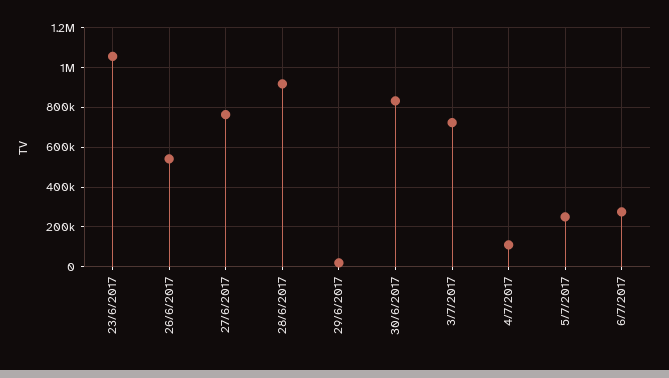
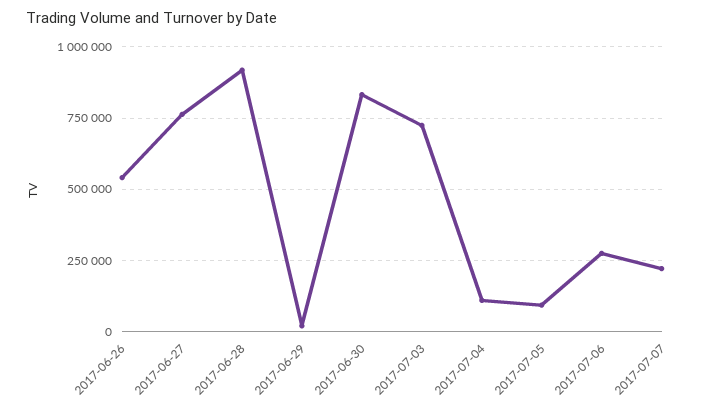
23/6/2017: 1050000 -> none
5/7/2017: 250000 -> 100000
2017-07-07: none -> 225000

